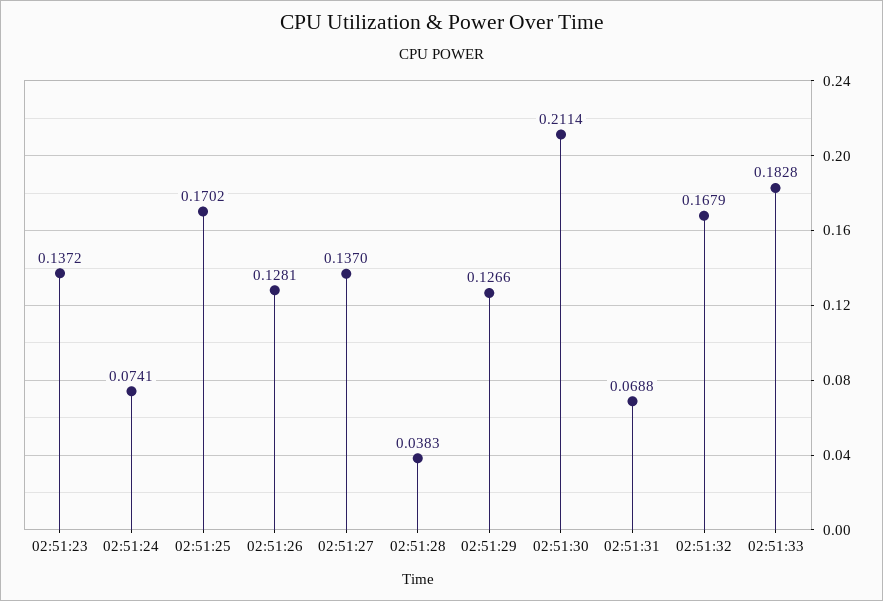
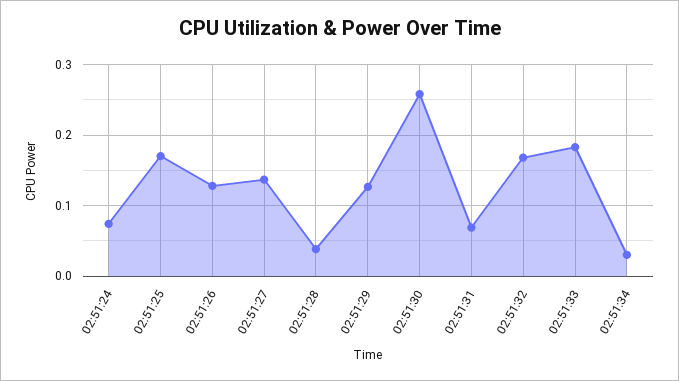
02:51:23: 0.1372 -> none
02:51:30: 0.2114 -> 0.26
02:51:34: none -> 0.03

